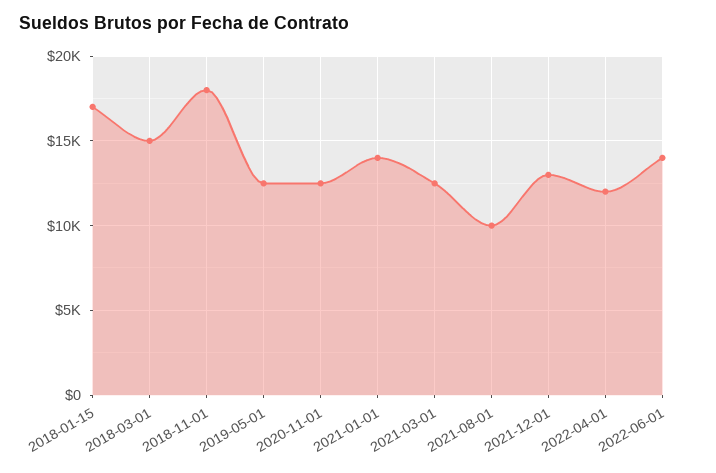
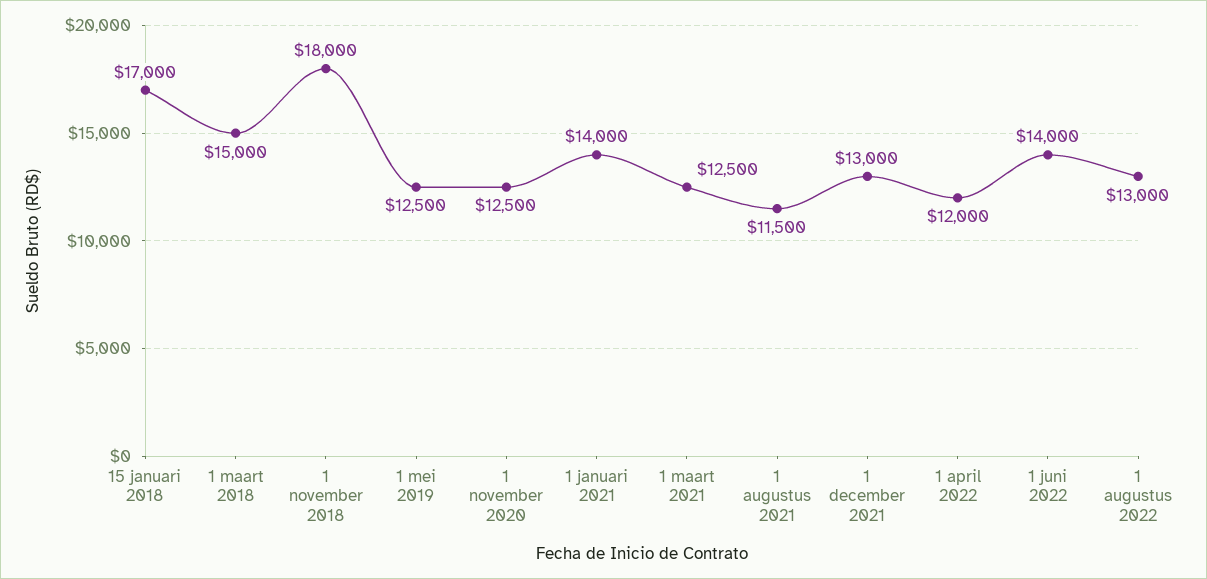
2021-08-01: 10000 -> 11500
1 augustus 2022: none -> 13000

